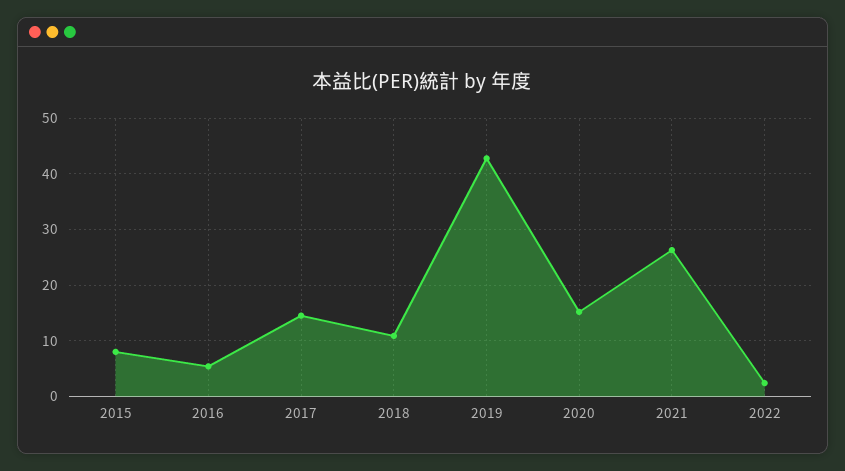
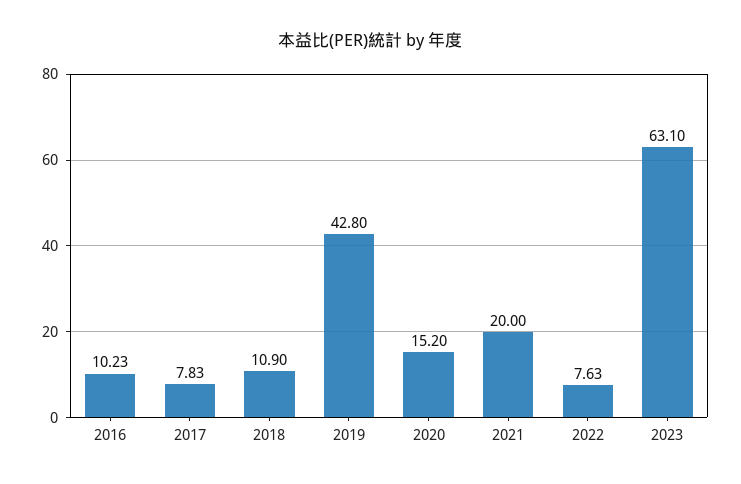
2015: 8 -> none
2016: 6 -> 10.23
2017: 14 -> 7.83
2021: 26 -> 20
2022: 2 -> 7.63
2023: none -> 63.1

